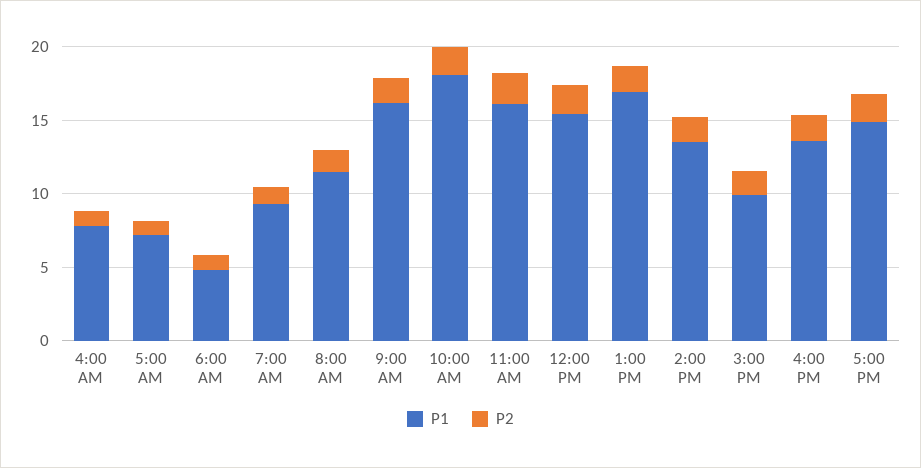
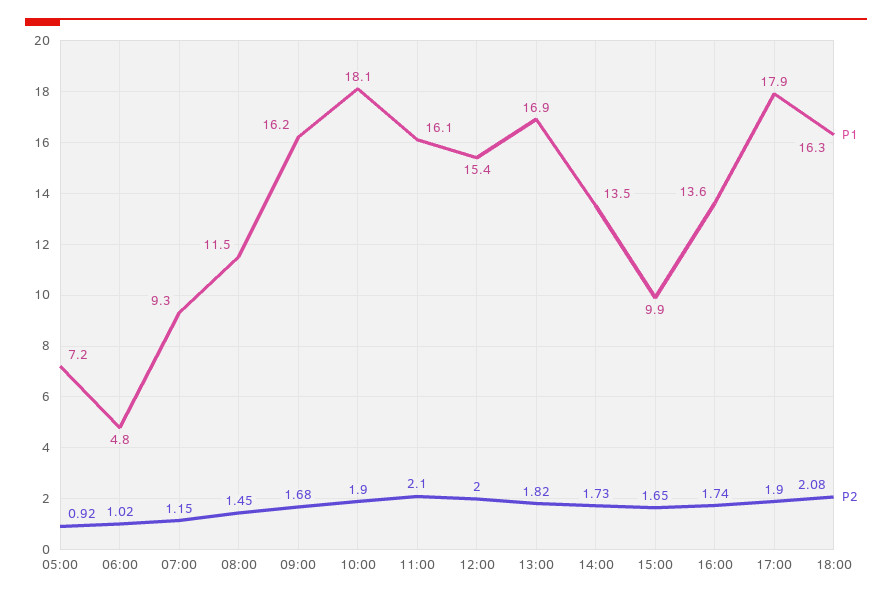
P1, 4:00 AM: 8 -> none
P2, 4:00 AM: 1 -> none
P1, 5:00 PM: 15 -> 17.9
P1, 18:00: none -> 16.3
P2, 18:00: none -> 2.08

